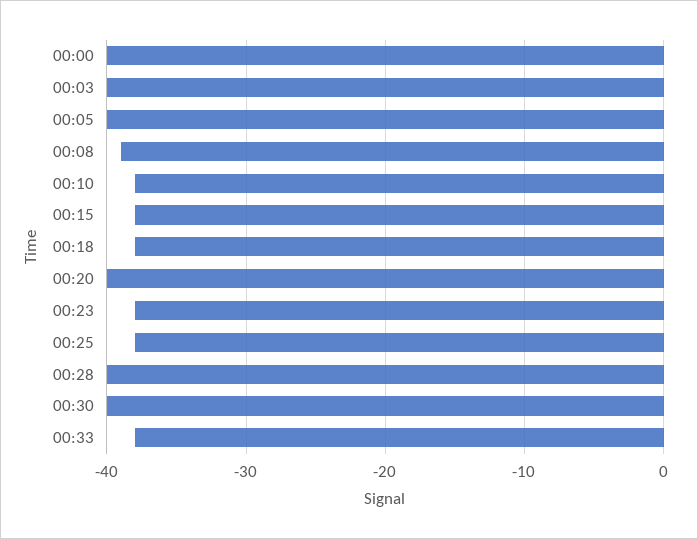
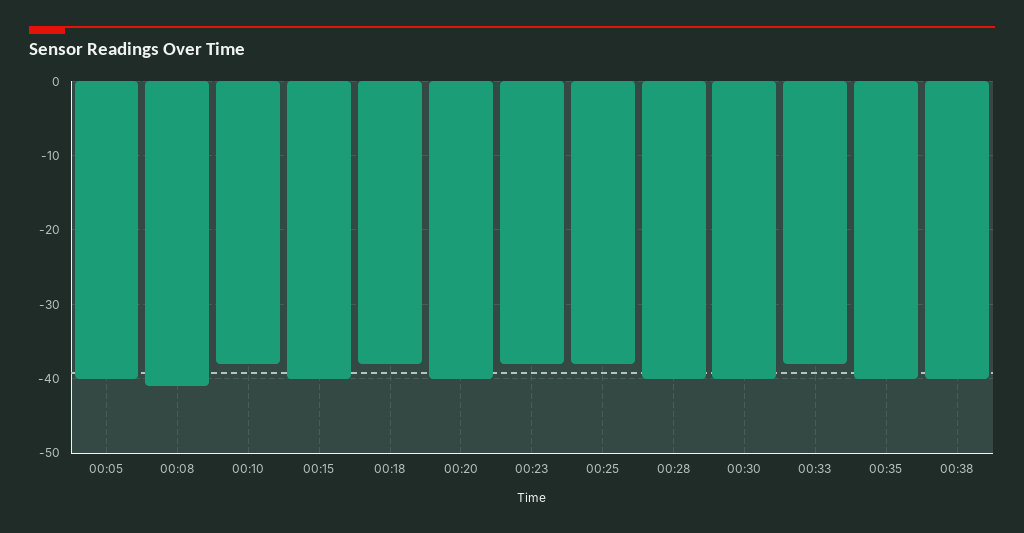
00:00: -40 -> none
00:03: -40 -> none
00:08: -39 -> -41
00:15: -38 -> -40
00:35: none -> -40
00:38: none -> -40

